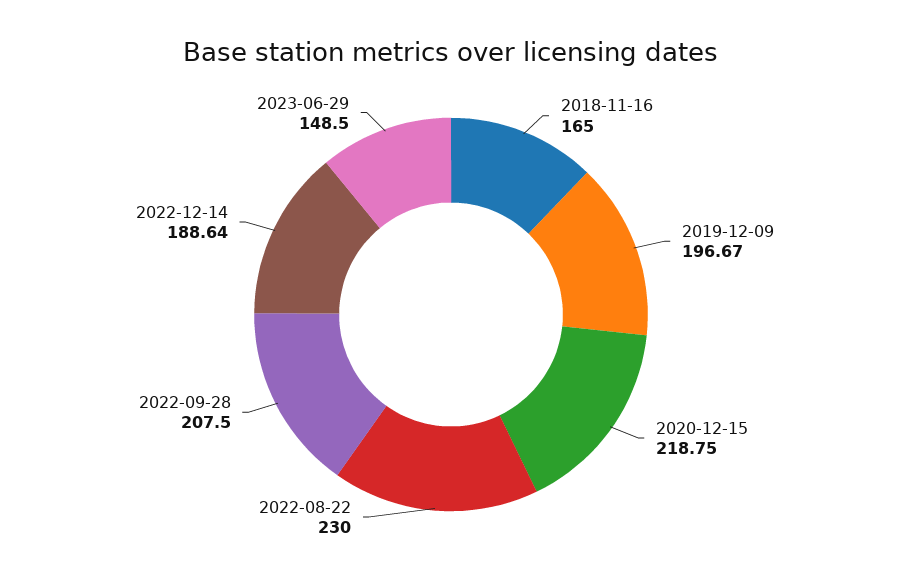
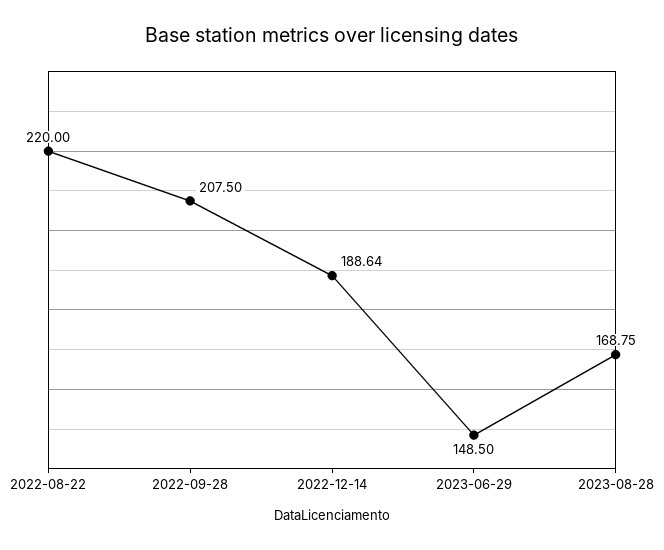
2018-11-16: 165 -> none
2019-12-09: 196.67 -> none
2020-12-15: 218.75 -> none
2022-08-22: 230 -> 220
2023-08-28: none -> 168.75

